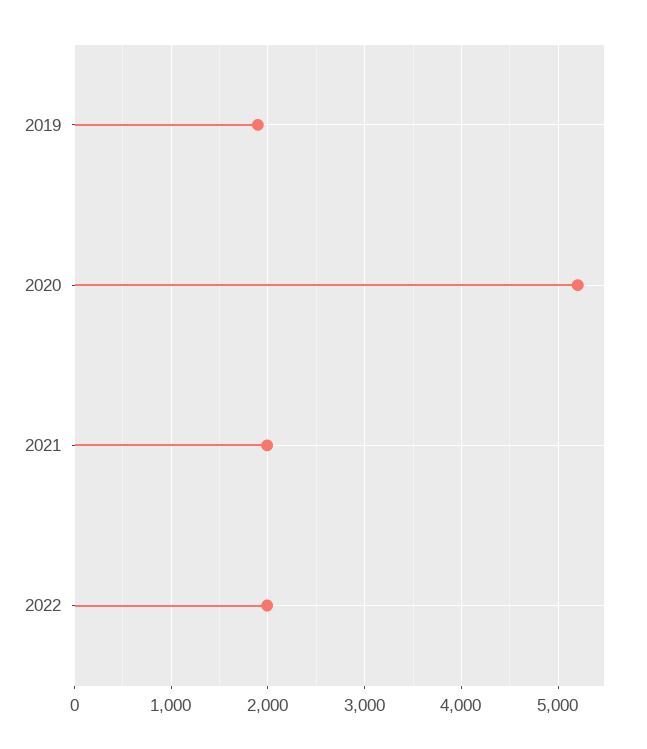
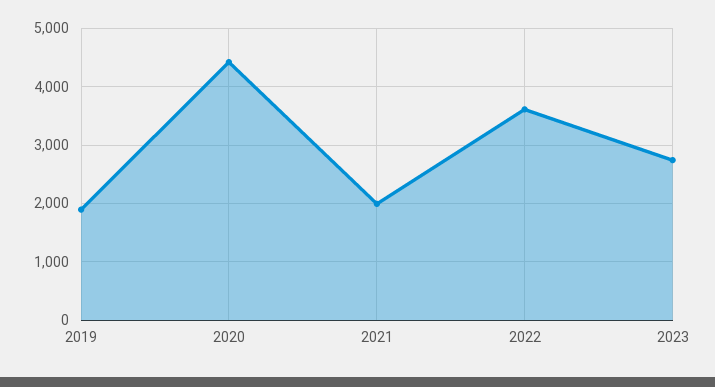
2020: 5200 -> 4400
2022: 2000 -> 3600
2023: none -> 2800

